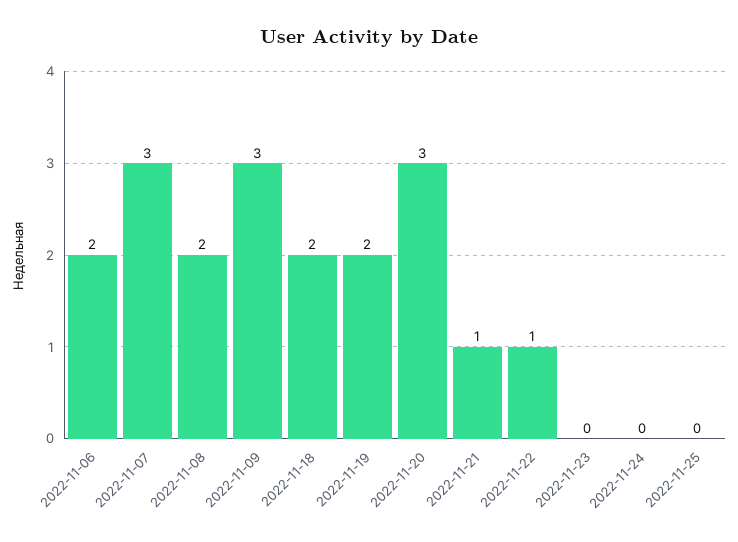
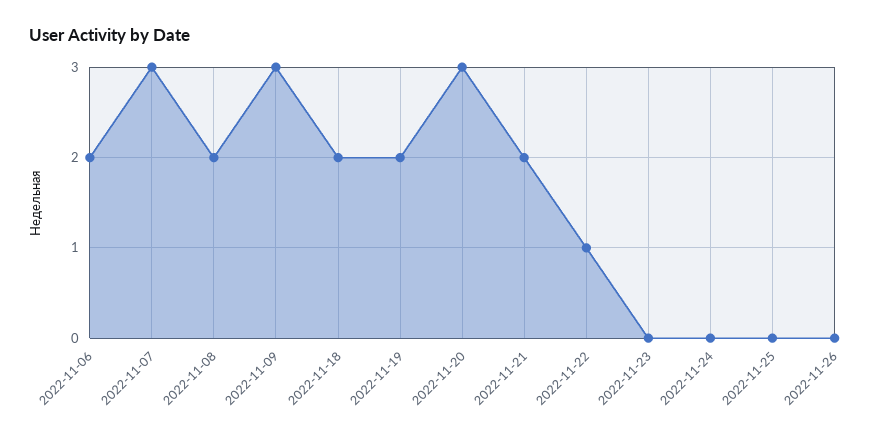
2022-11-21: 1 -> 2
2022-11-26: none -> 0

